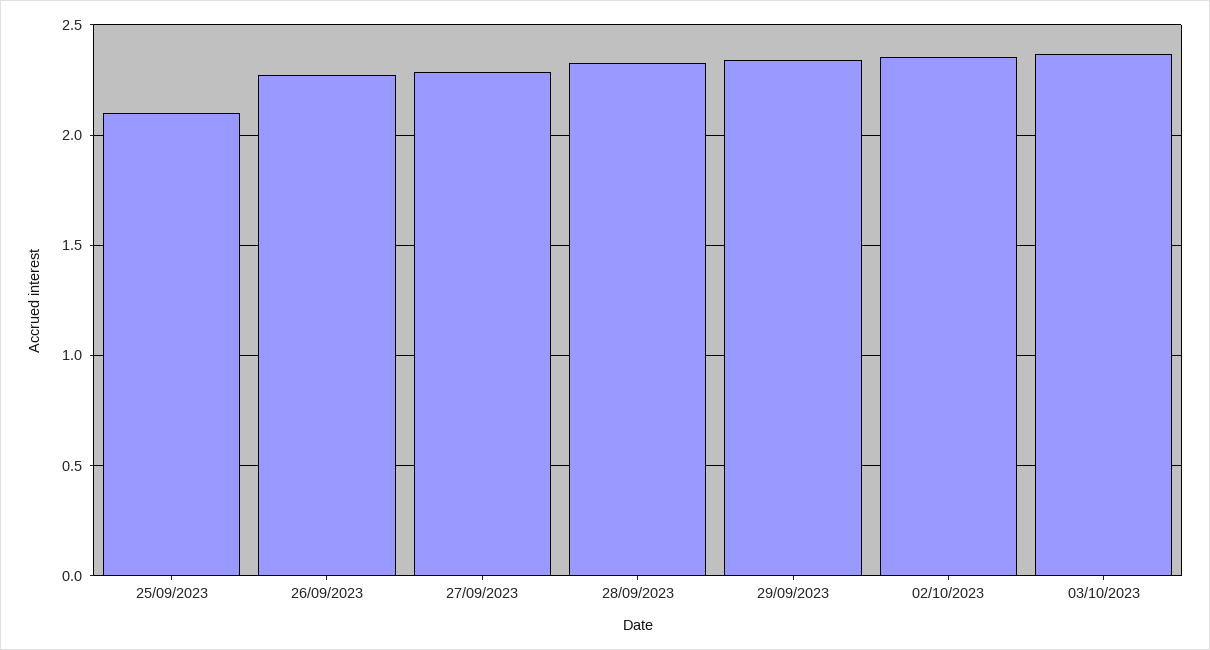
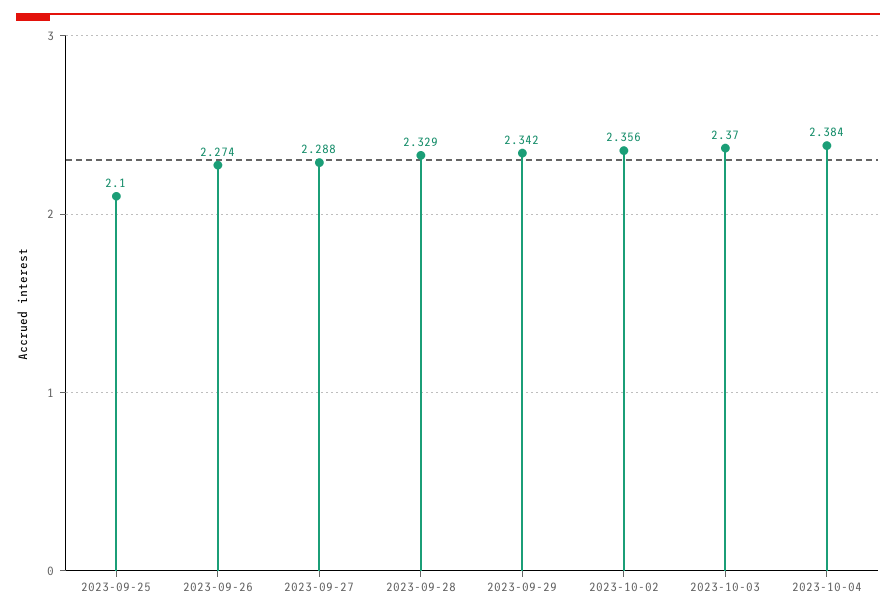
2023-10-04: none -> 2.384

